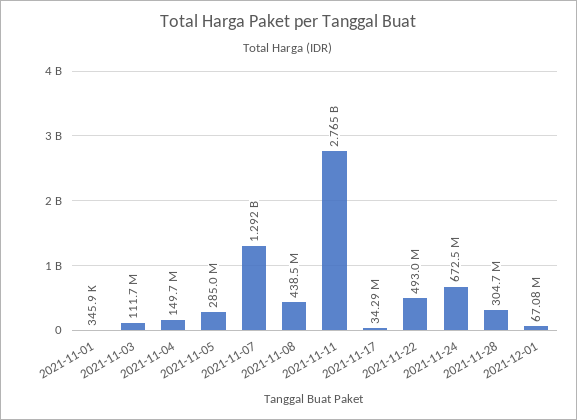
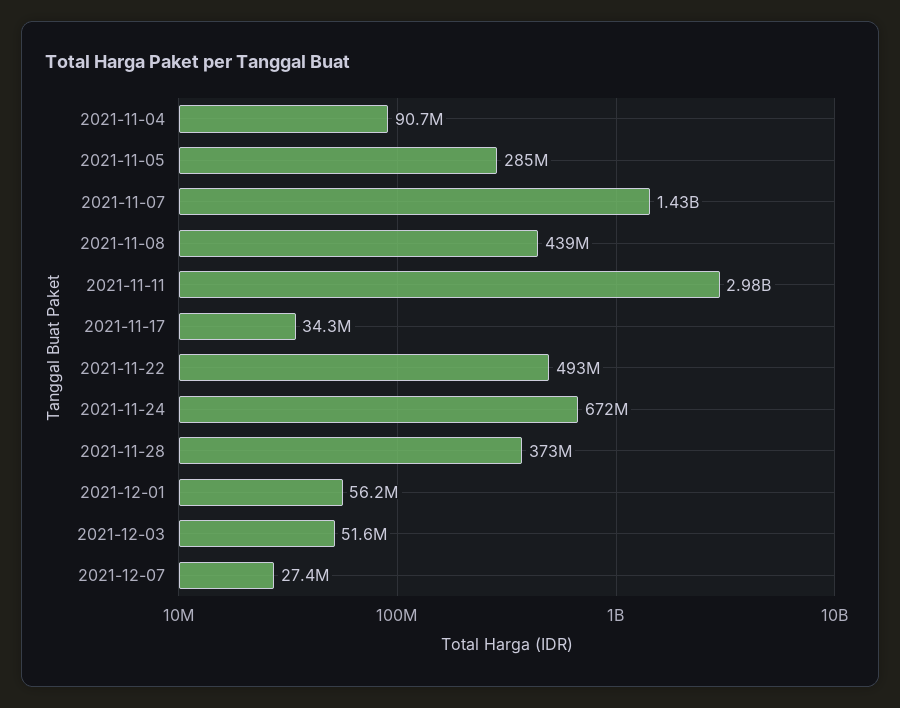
2021-11-01: 345900 -> none
2021-11-03: 111700000 -> none
2021-11-04: 149700000 -> 90700000
2021-11-07: 1292000000 -> 1430000000
2021-11-11: 2765000000 -> 2980000000
2021-11-28: 304700000 -> 373000000
2021-12-01: 67080000 -> 56200000
2021-12-03: none -> 51600000
2021-12-07: none -> 27400000

